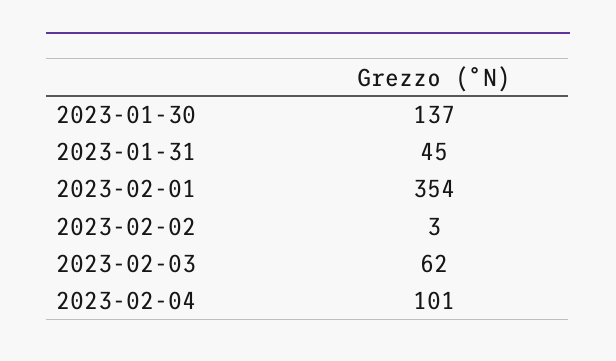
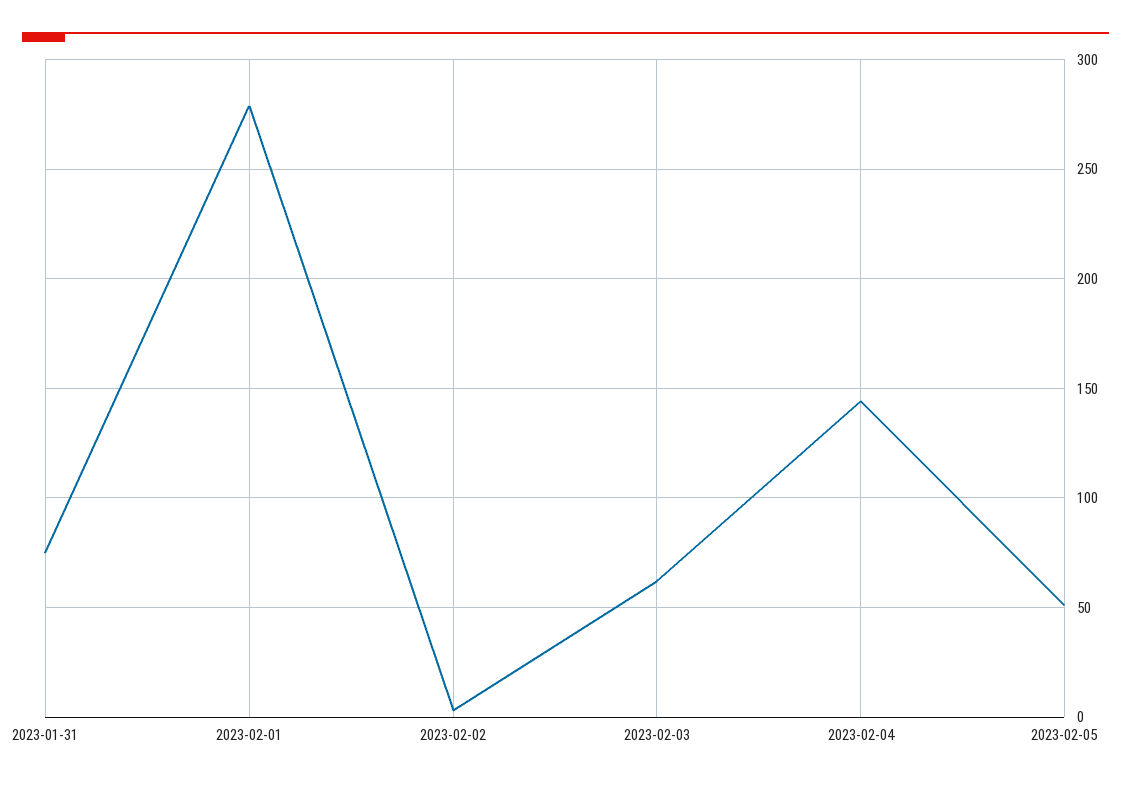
2023-01-30: 137 -> none
2023-01-31: 45 -> 75
2023-02-01: 354 -> 280
2023-02-04: 101 -> 145
2023-02-05: none -> 50

